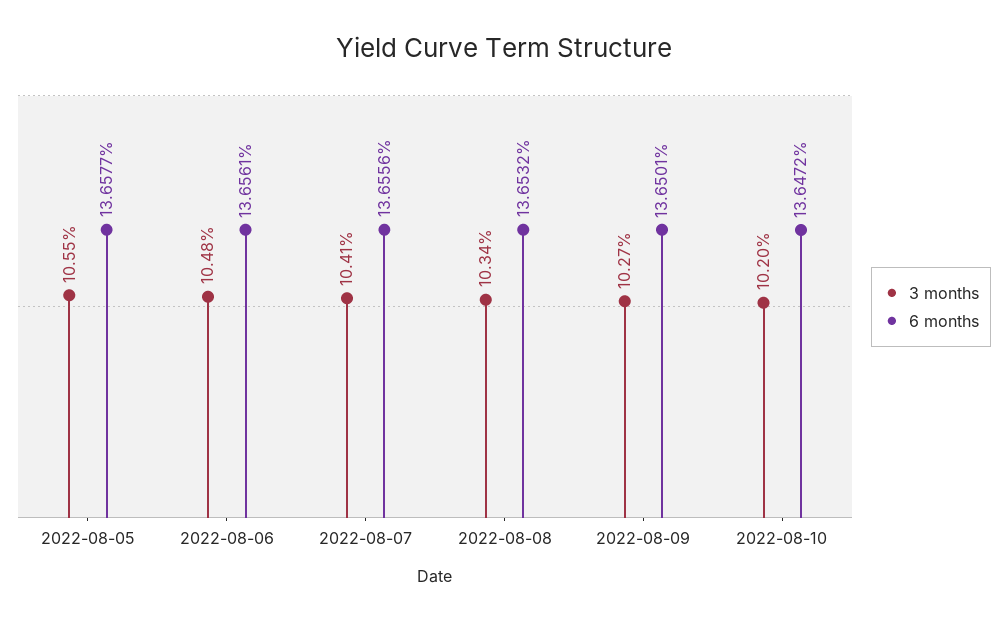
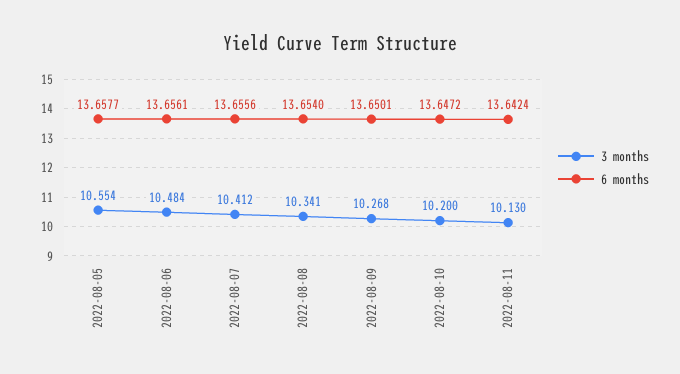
6 months, 2022-08-08: 13.6532 -> 13.654
3 months, 2022-08-11: none -> 10.13
6 months, 2022-08-11: none -> 13.6424

